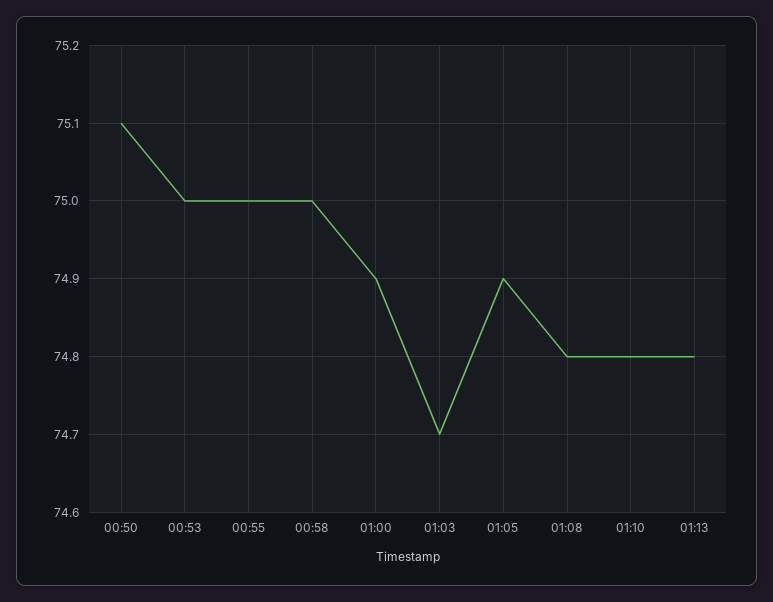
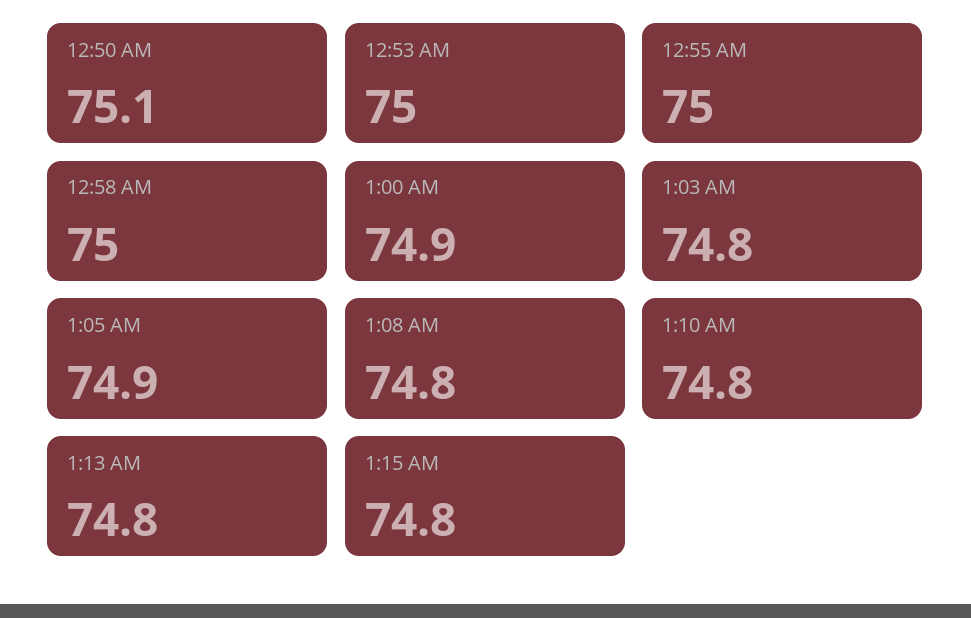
01:03: 74.7 -> 74.8
1:15 AM: none -> 74.8

